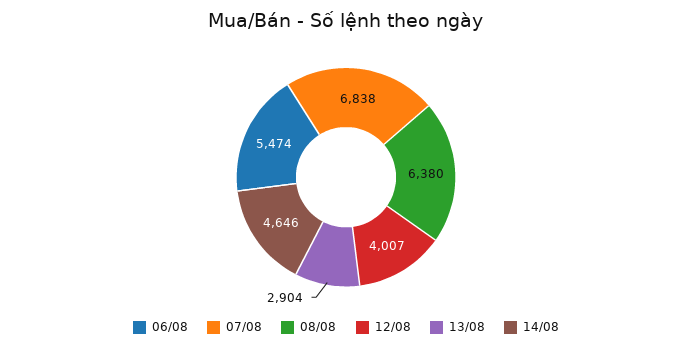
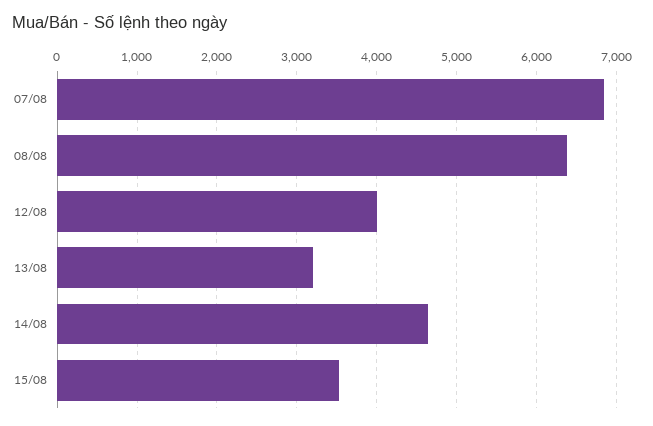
06/08: 5474 -> none
13/08: 2904 -> 3200
15/08: none -> 3500

